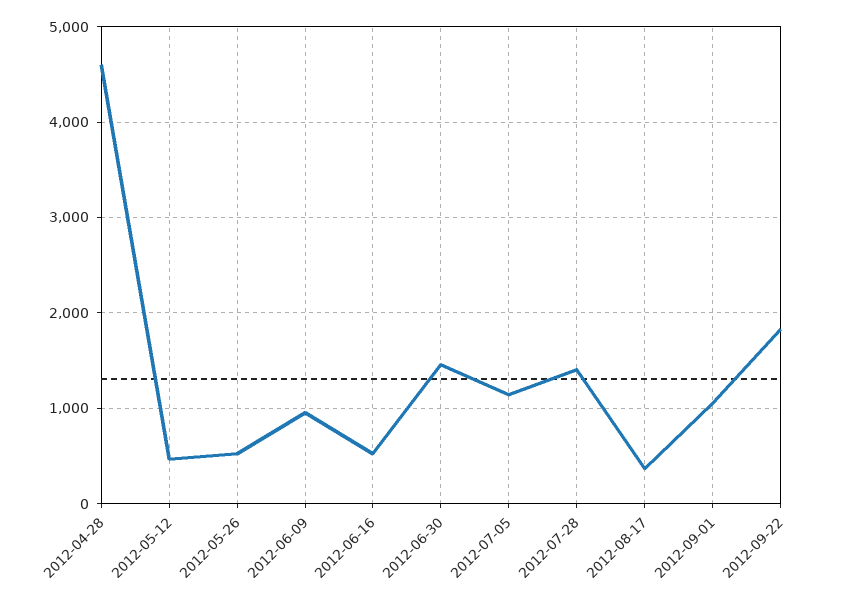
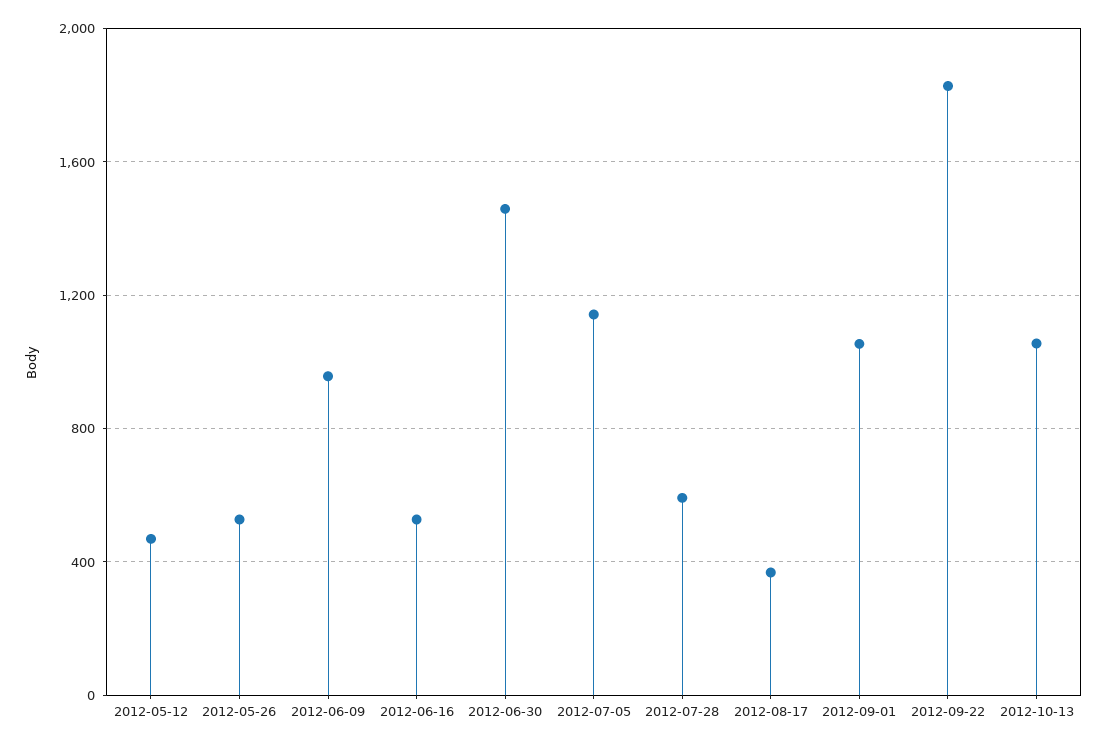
2012-04-28: 4600 -> none
2012-07-28: 1400 -> 600
2012-10-13: none -> 1050

